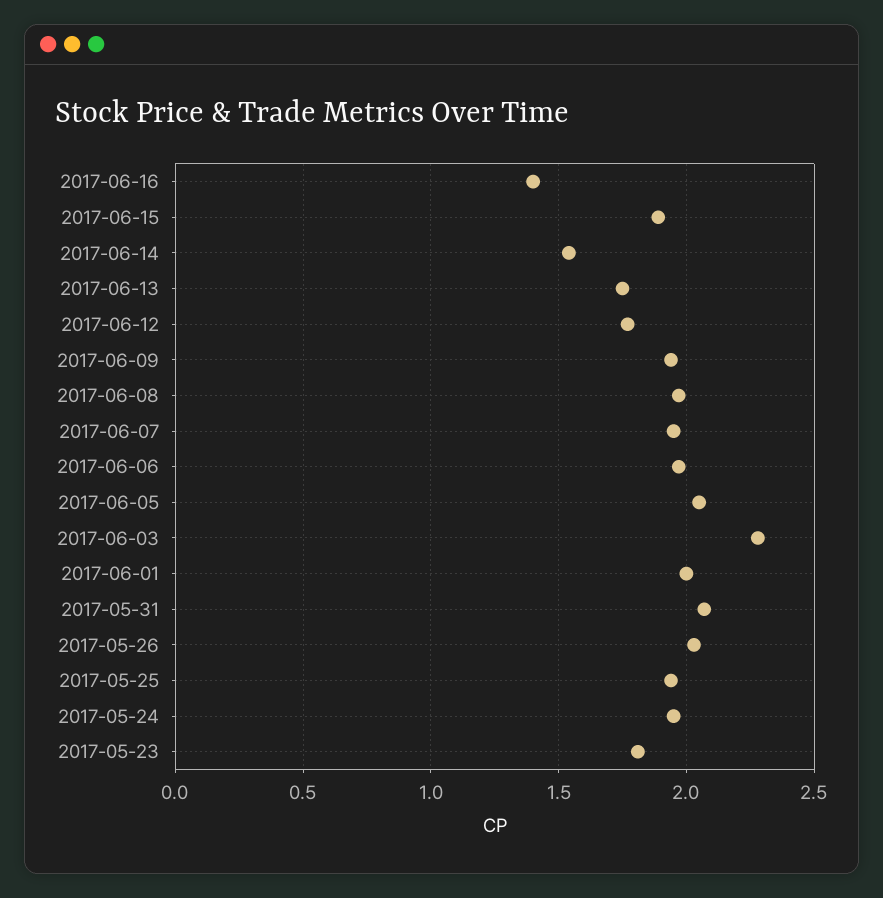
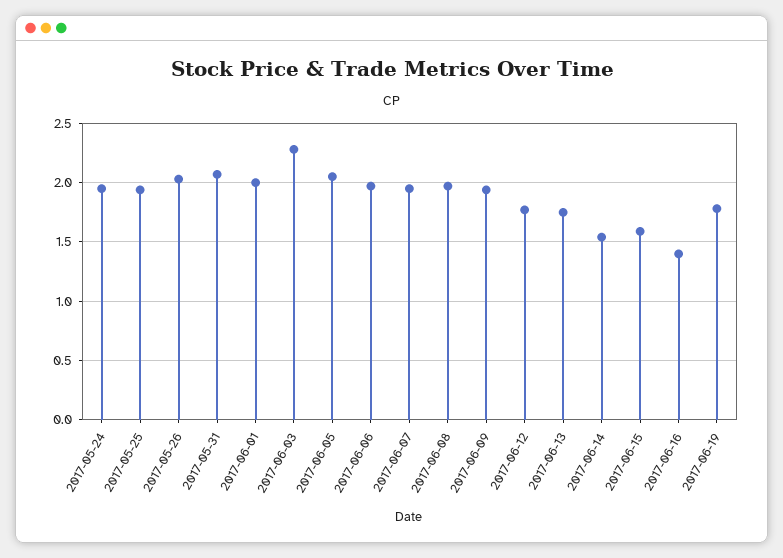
2017-06-15: 1.9 -> 1.6
2017-05-23: 1.8 -> none
2017-06-19: none -> 1.8

